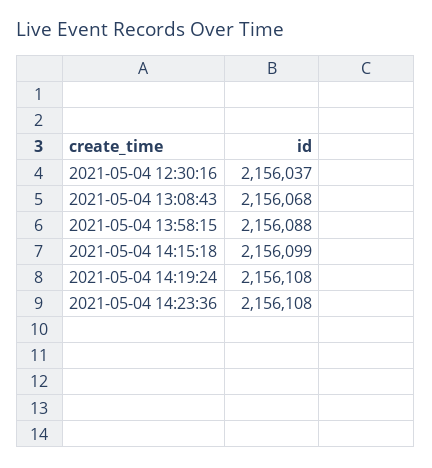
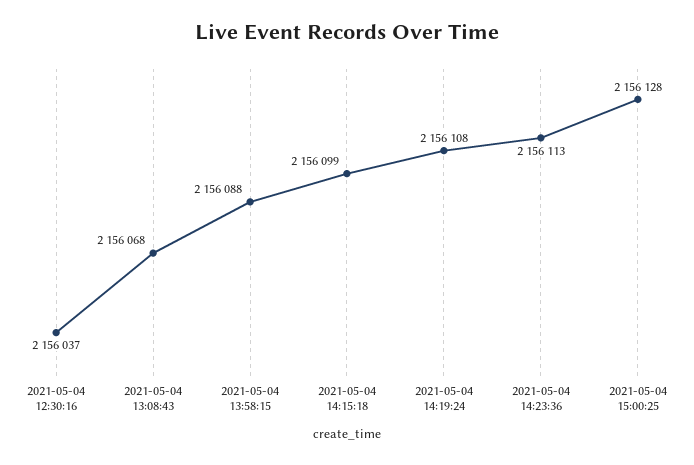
2021-05-04 14:23:36: 2156108 -> 2156113
2021-05-04 15:00:25: none -> 2156128

